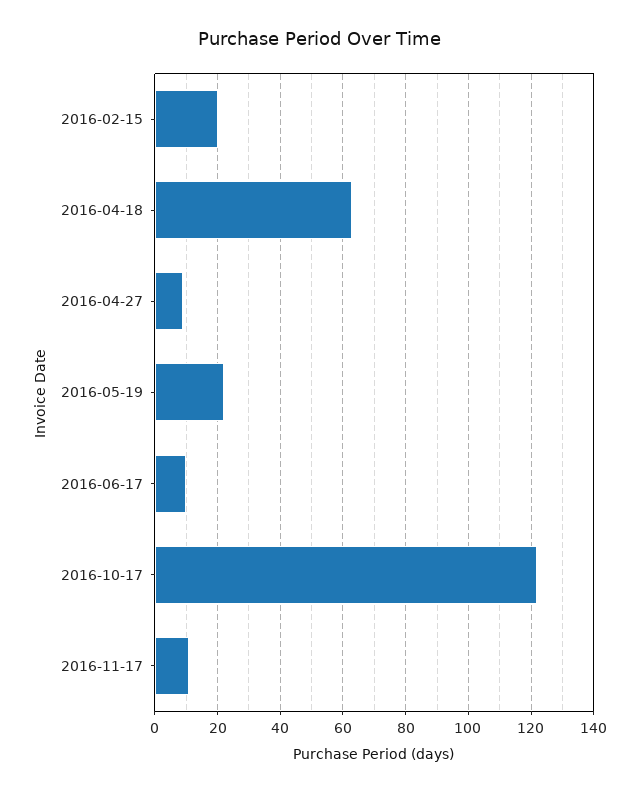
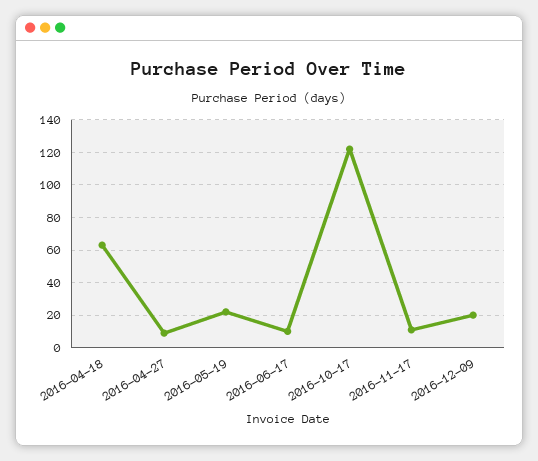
2016-02-15: 20 -> none
2016-12-09: none -> 20

